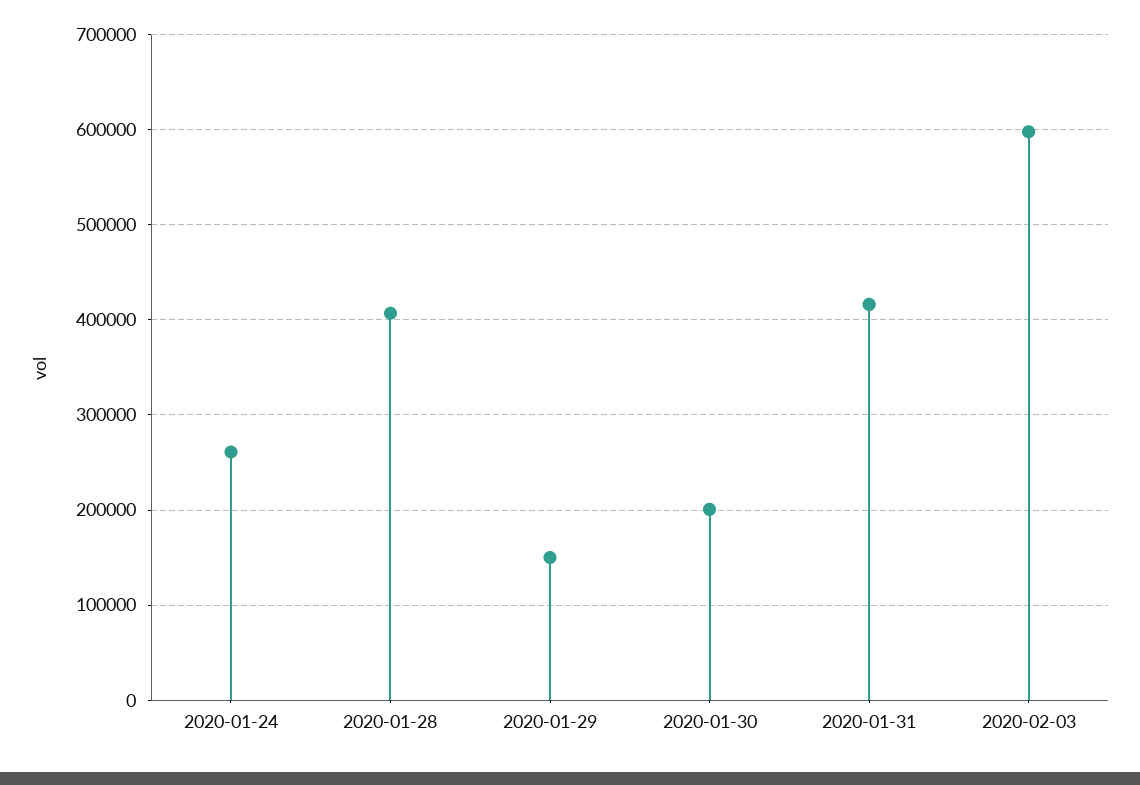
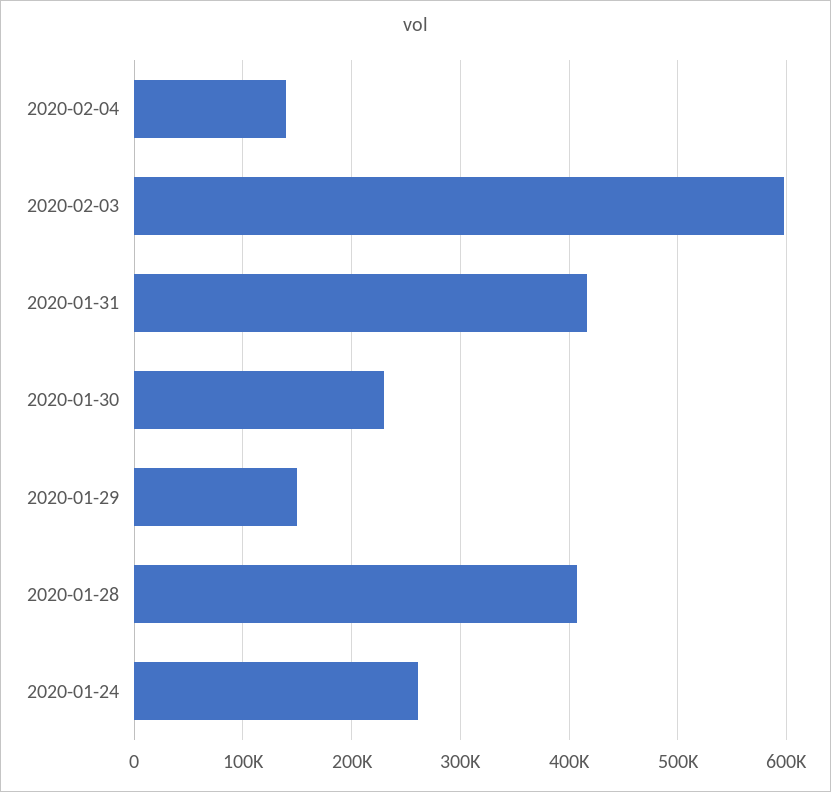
2020-01-30: 200000 -> 230000
2020-02-04: none -> 140000

